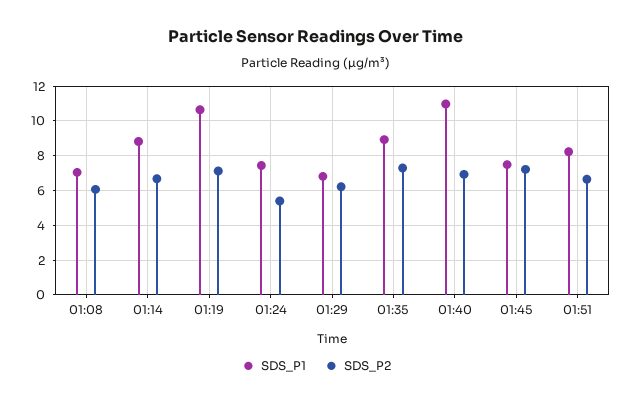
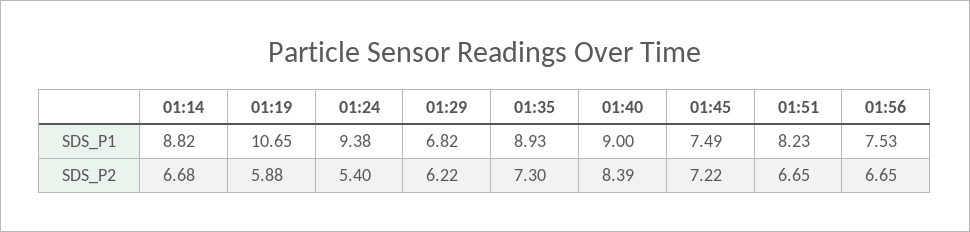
SDS_P1, 01:08: 7 -> none
SDS_P2, 01:08: 6 -> none
SDS_P2, 01:19: 7 -> 5.88
SDS_P1, 01:24: 7.5 -> 9.38
SDS_P1, 01:40: 11 -> 9
SDS_P2, 01:40: 7 -> 8.39
SDS_P1, 01:56: none -> 7.53
SDS_P2, 01:56: none -> 6.65

